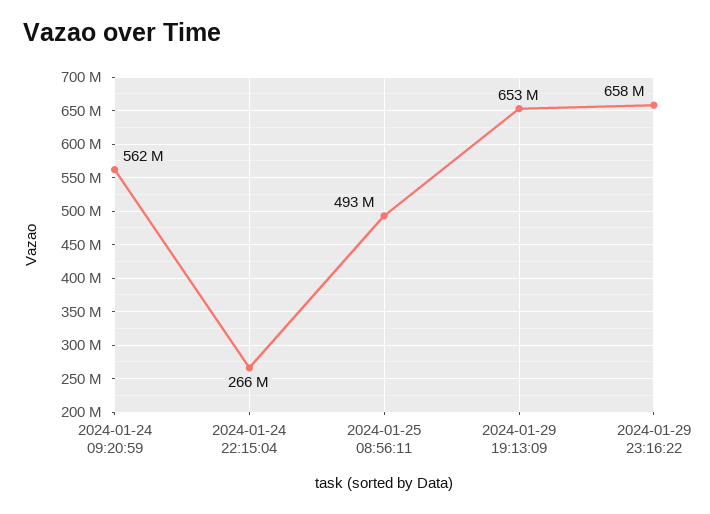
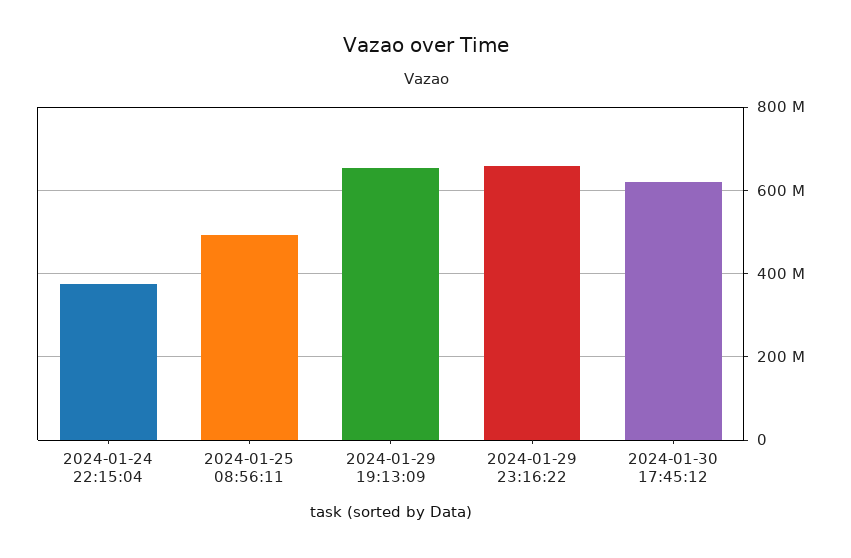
2024-01-24 09:20:59: 562000000 -> none
2024-01-24 22:15:04: 266000000 -> 380000000
2024-01-30 17:45:12: none -> 620000000

